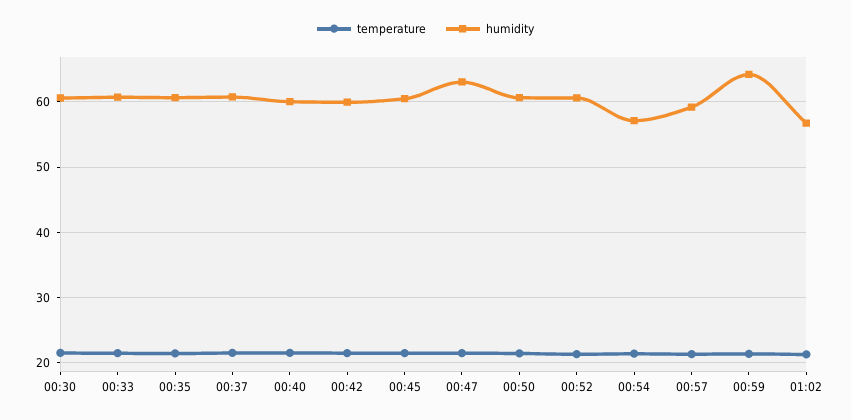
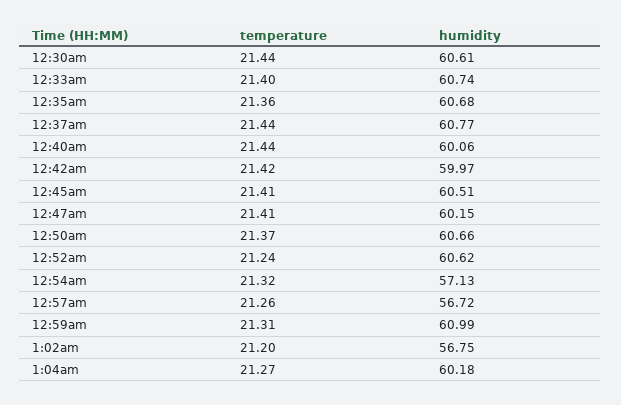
humidity, 00:47: 63 -> 60.15
humidity, 00:57: 59 -> 56.72
humidity, 00:59: 64 -> 60.99
temperature, 1:04am: none -> 21.27
humidity, 1:04am: none -> 60.18

